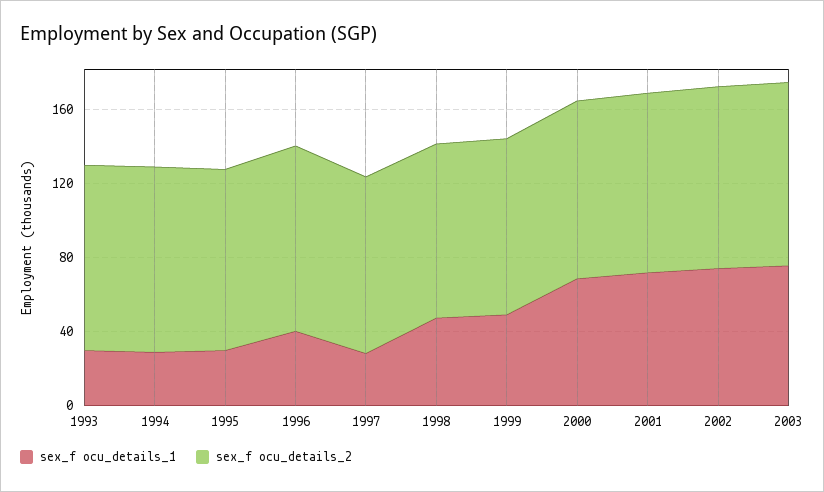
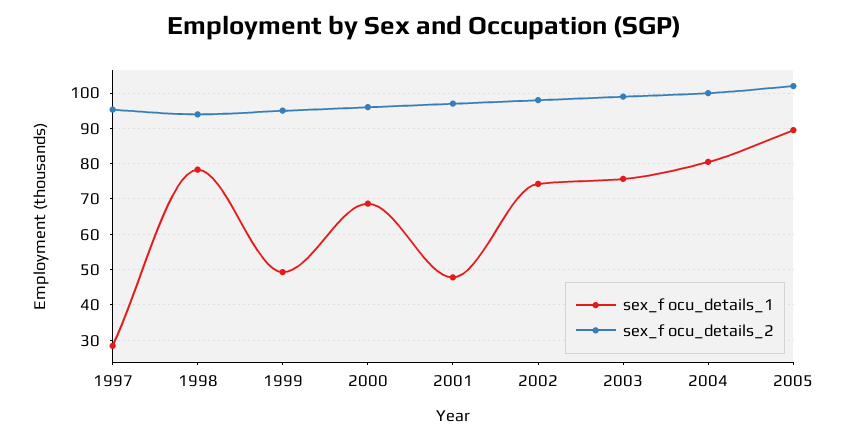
sex_f ocu_details_1, 1993: 30 -> none
sex_f ocu_details_2, 1993: 100 -> none
sex_f ocu_details_1, 1994: 30 -> none
sex_f ocu_details_2, 1994: 100 -> none
sex_f ocu_details_1, 1995: 30 -> none
sex_f ocu_details_2, 1995: 100 -> none
sex_f ocu_details_1, 1996: 40 -> none
sex_f ocu_details_2, 1996: 100 -> none
sex_f ocu_details_1, 1998: 50 -> 78
sex_f ocu_details_1, 2001: 70 -> 48
sex_f ocu_details_1, 2004: none -> 80
sex_f ocu_details_2, 2004: none -> 100
sex_f ocu_details_1, 2005: none -> 90
sex_f ocu_details_2, 2005: none -> 102

